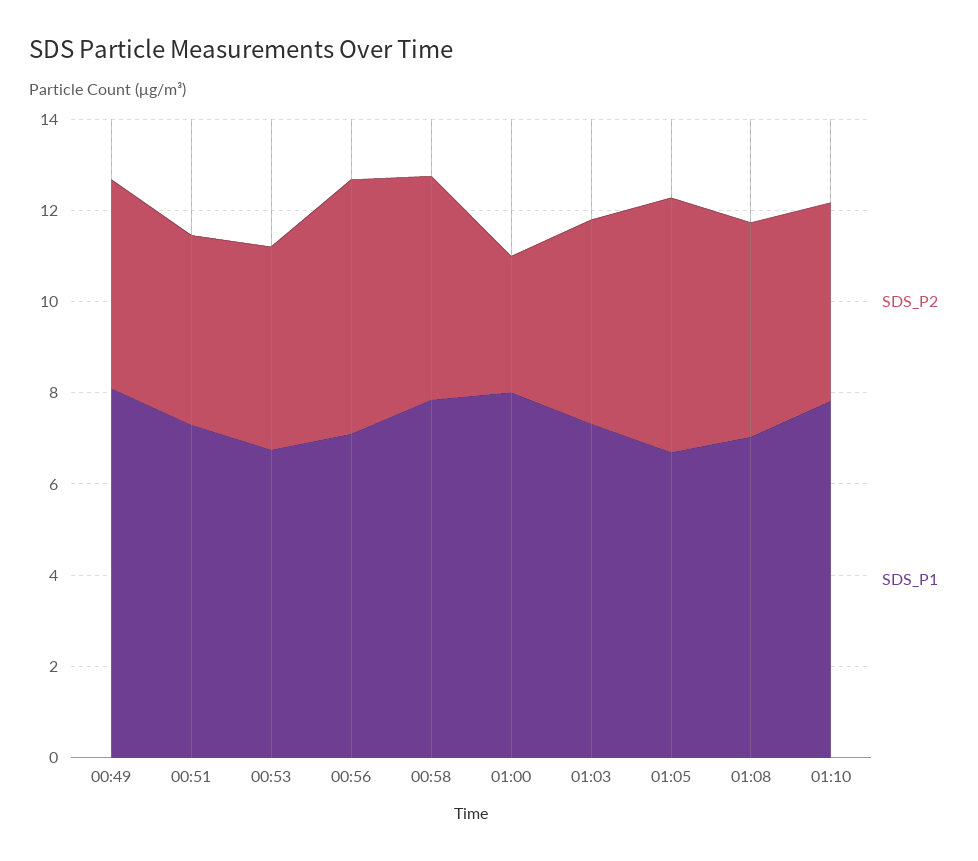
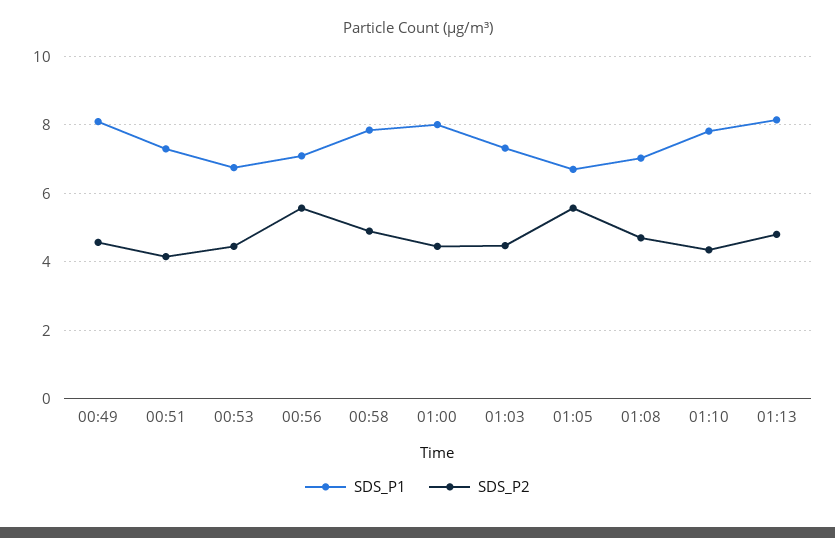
SDS_P2, 01:00: 3 -> 4.4
SDS_P1, 01:13: none -> 8.2
SDS_P2, 01:13: none -> 4.8

